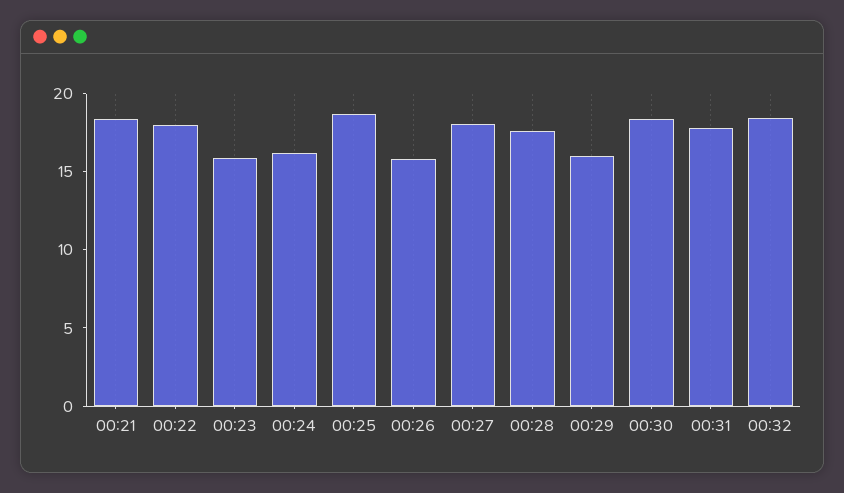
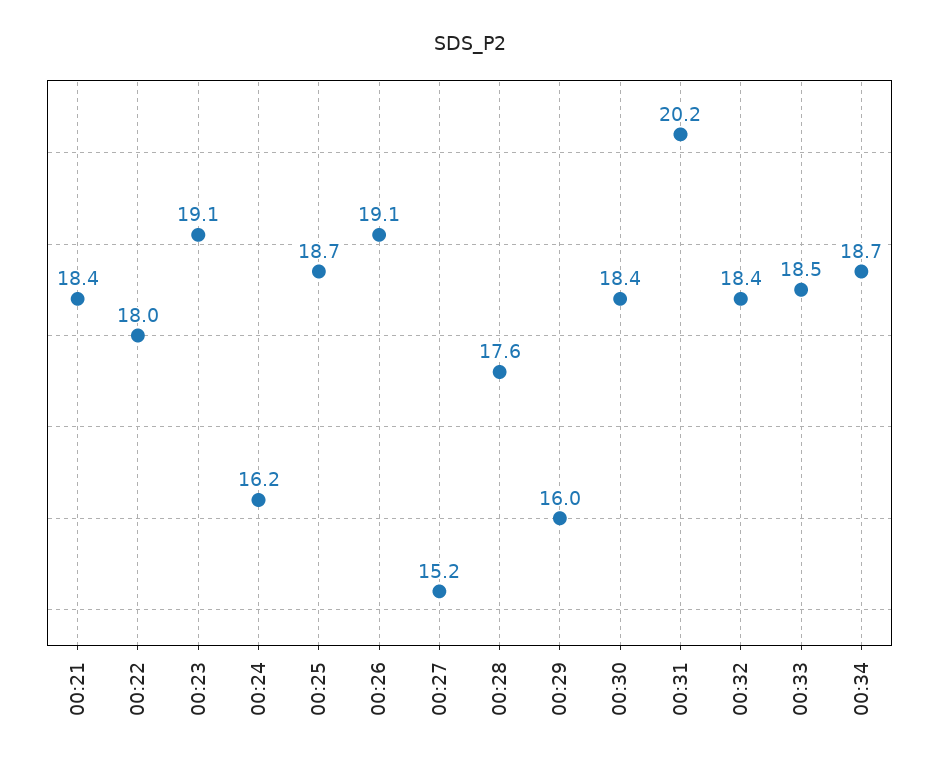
00:23: 16 -> 19.1
00:26: 16 -> 19.1
00:27: 18 -> 15.2
00:31: 18 -> 20.2
00:33: none -> 18.5
00:34: none -> 18.7

